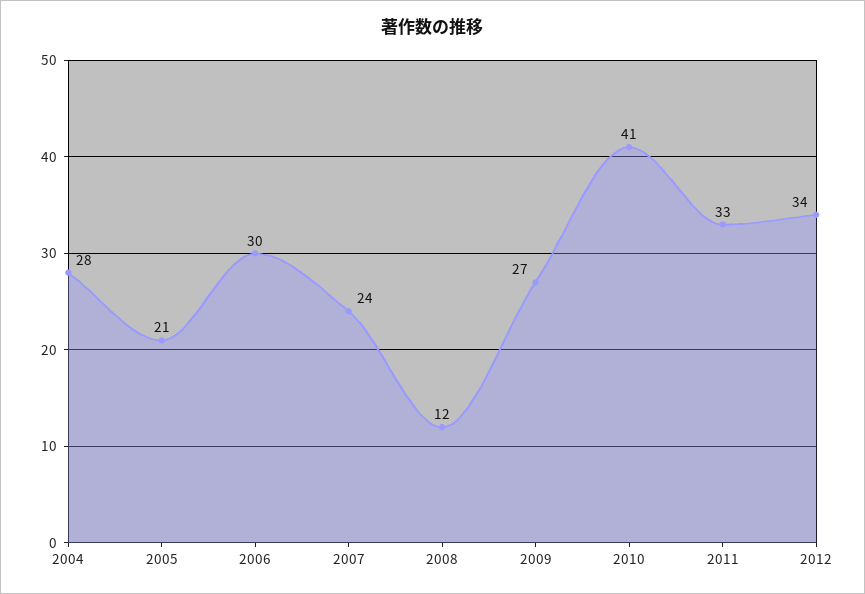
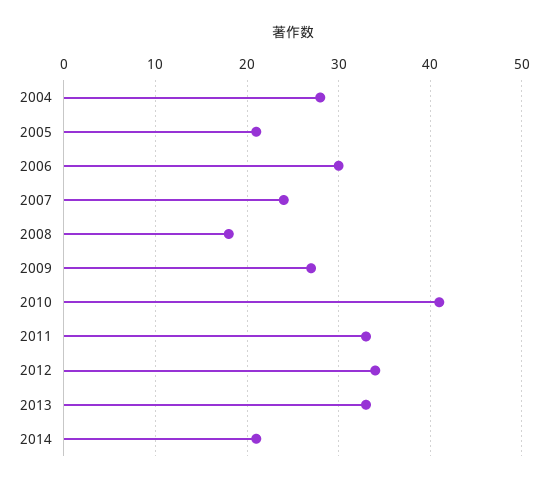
2008: 12 -> 18
2013: none -> 33
2014: none -> 21

